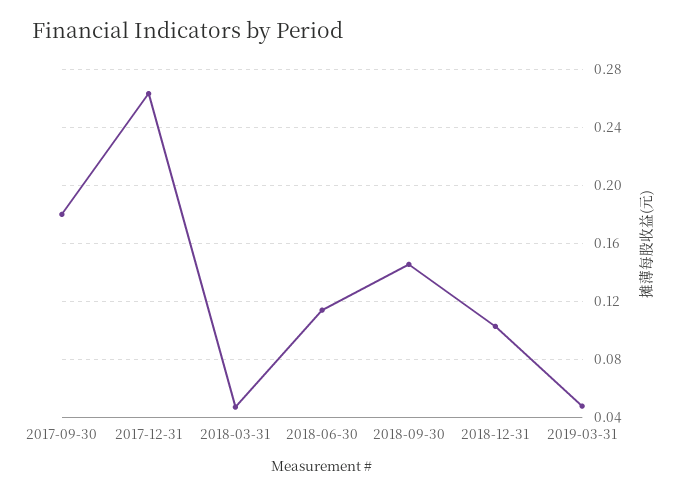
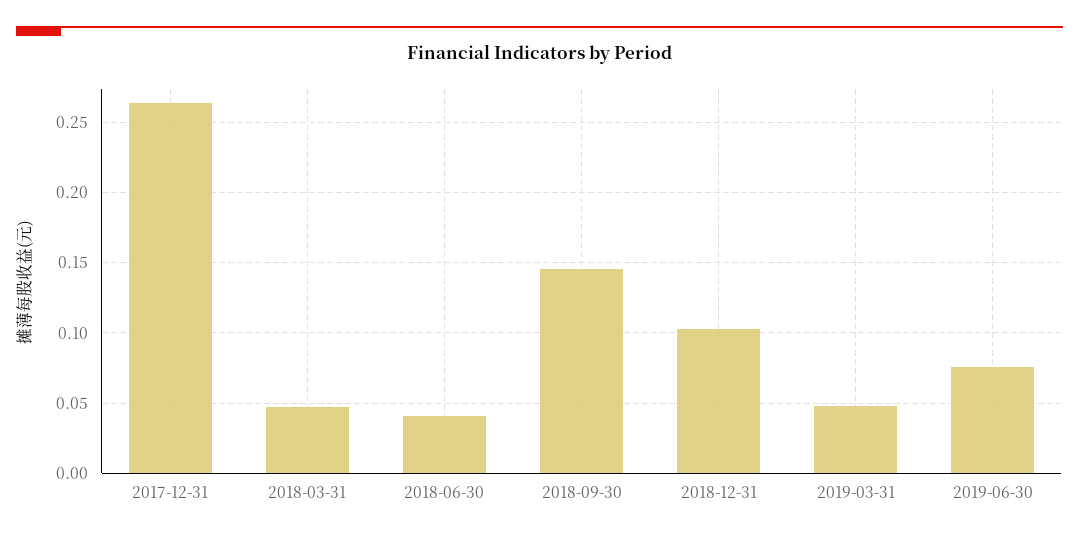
2017-09-30: 0.18 -> none
2018-06-30: 0.115 -> 0.04
2019-06-30: none -> 0.075

